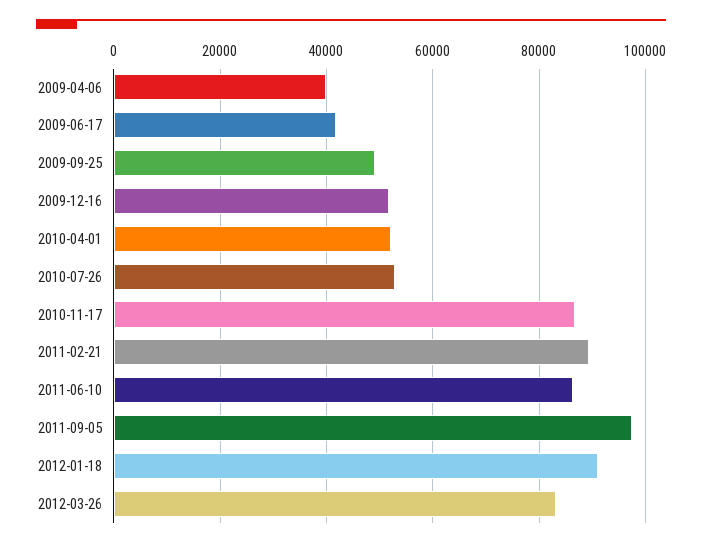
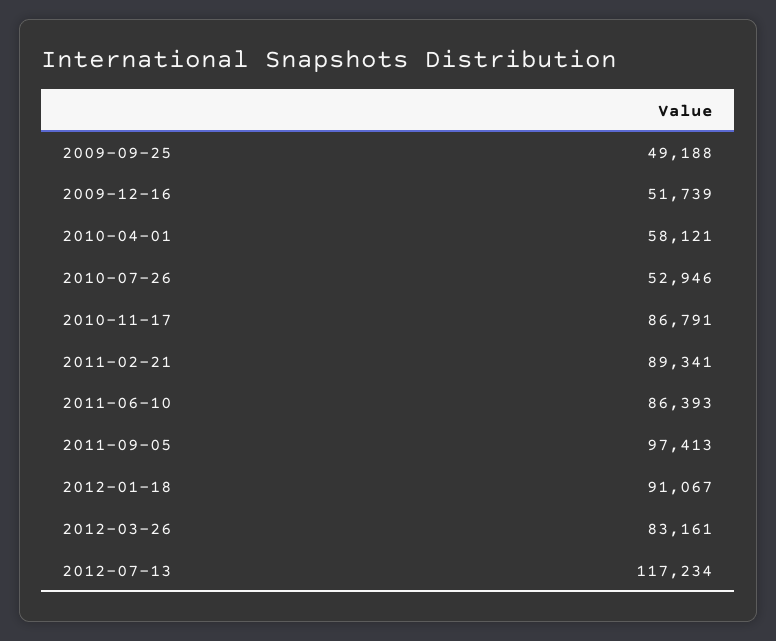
2009-04-06: 40000 -> none
2009-06-17: 42000 -> none
2010-04-01: 52000 -> 58121
2012-07-13: none -> 117234

